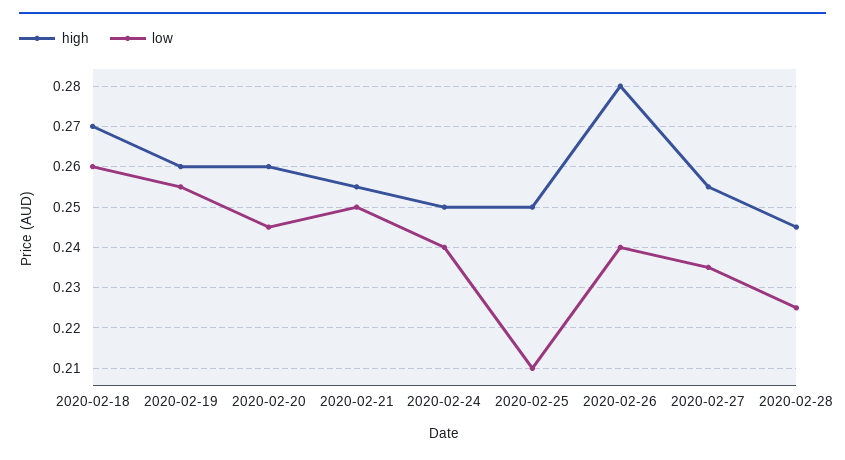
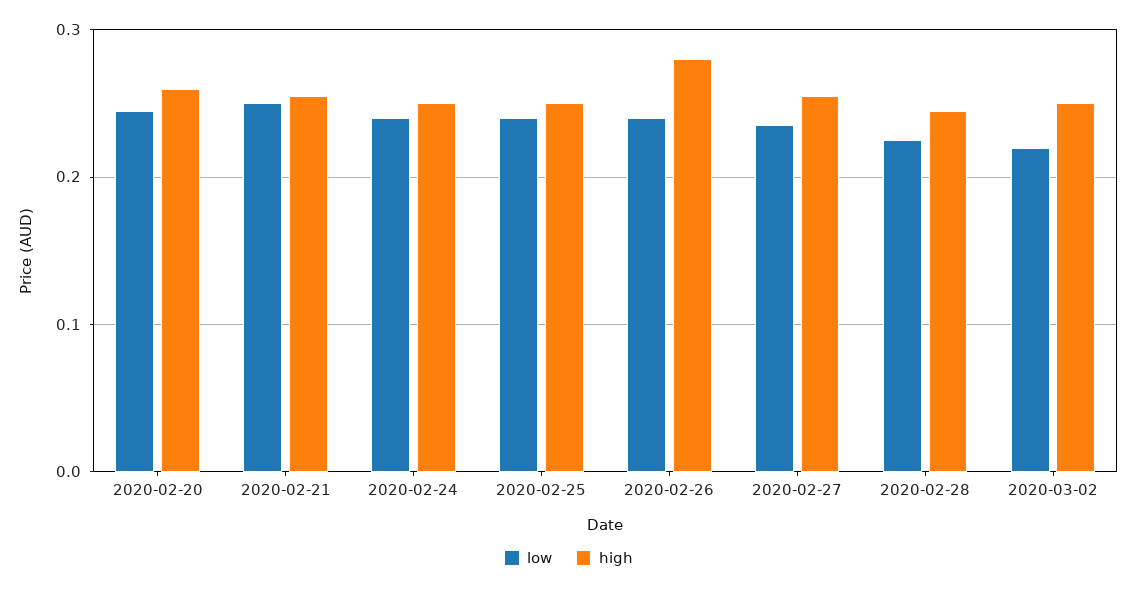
high, 2020-02-18: 0.27 -> none
low, 2020-02-18: 0.26 -> none
high, 2020-02-19: 0.26 -> none
low, 2020-02-19: 0.255 -> none
low, 2020-02-25: 0.21 -> 0.24
low, 2020-03-02: none -> 0.22
high, 2020-03-02: none -> 0.25

